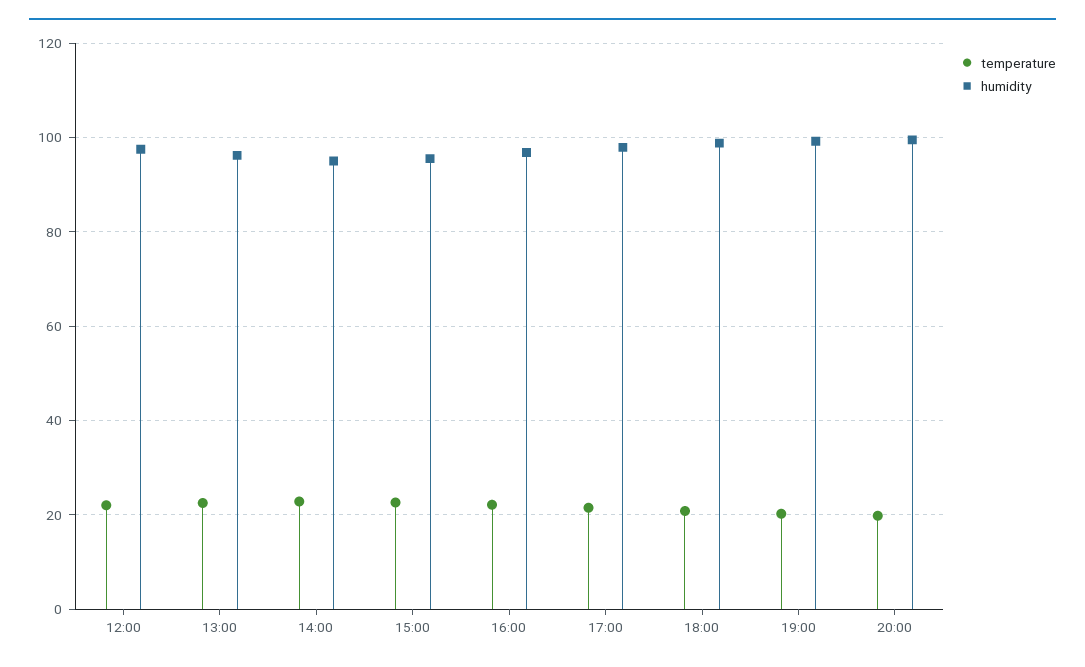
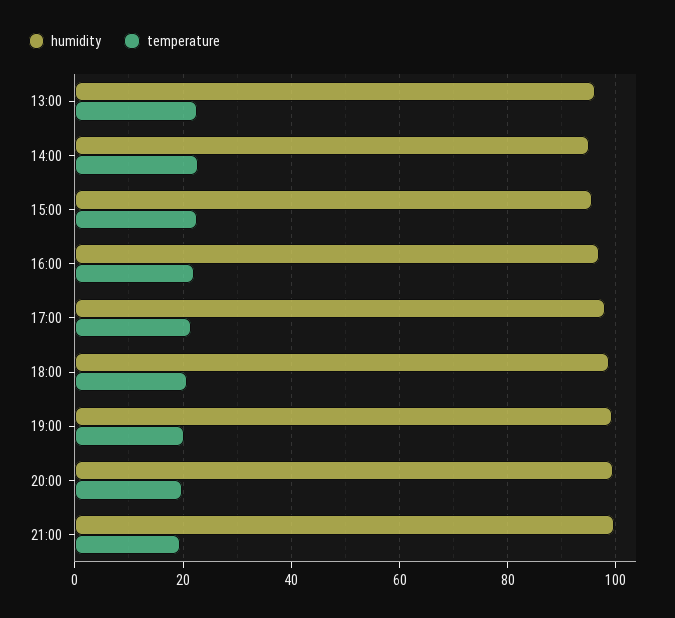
temperature, 12:00: 22 -> none
humidity, 12:00: 98 -> none
humidity, 21:00: none -> 100
temperature, 21:00: none -> 20

